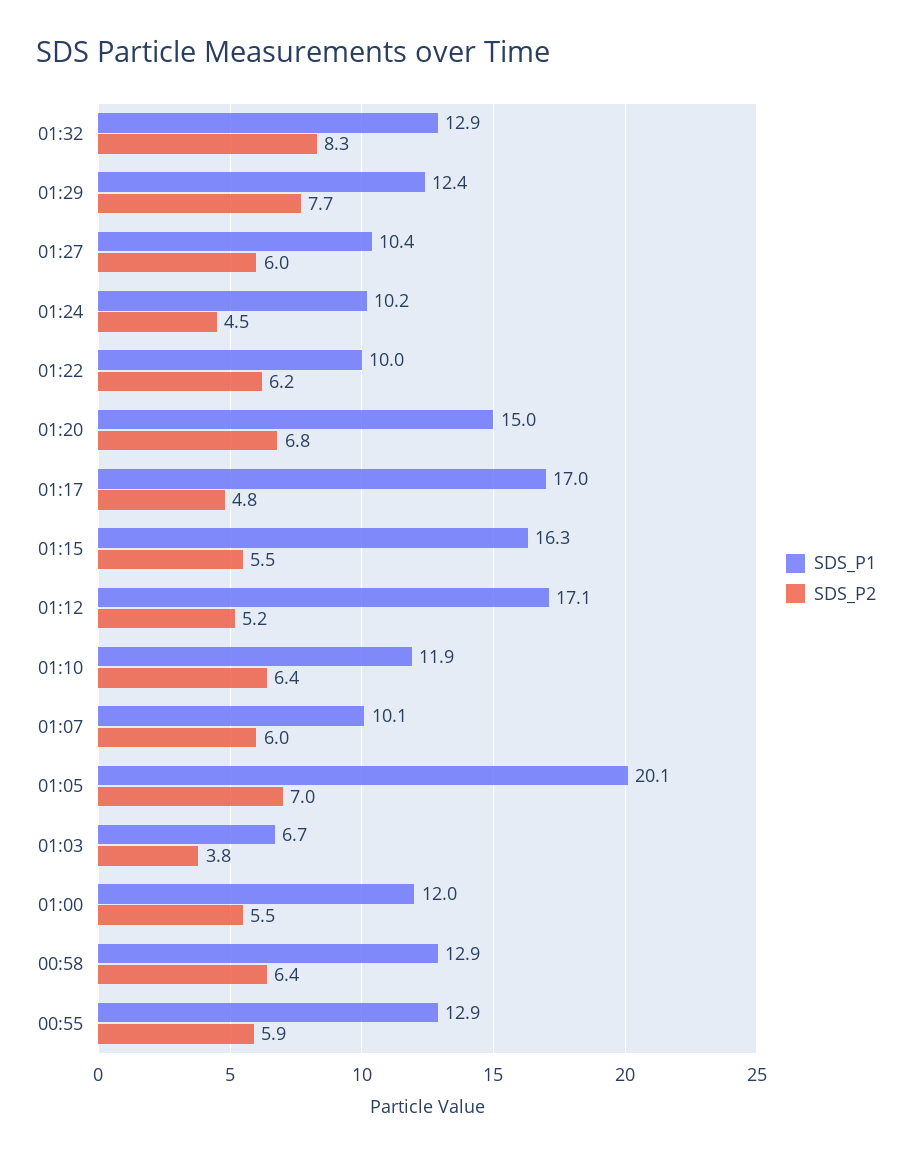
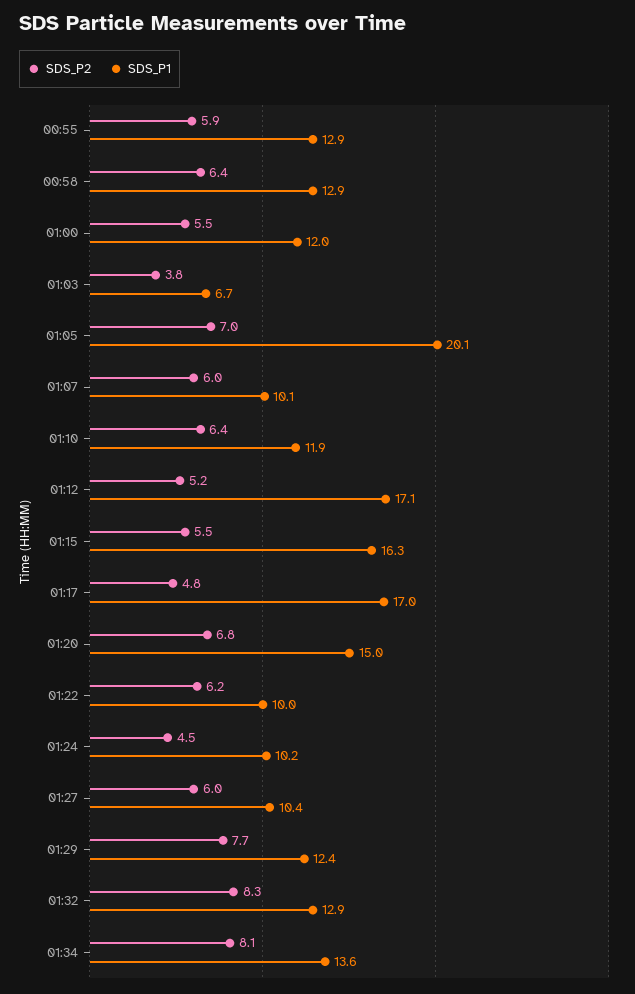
SDS_P2, 01:34: none -> 8.1
SDS_P1, 01:34: none -> 13.6

